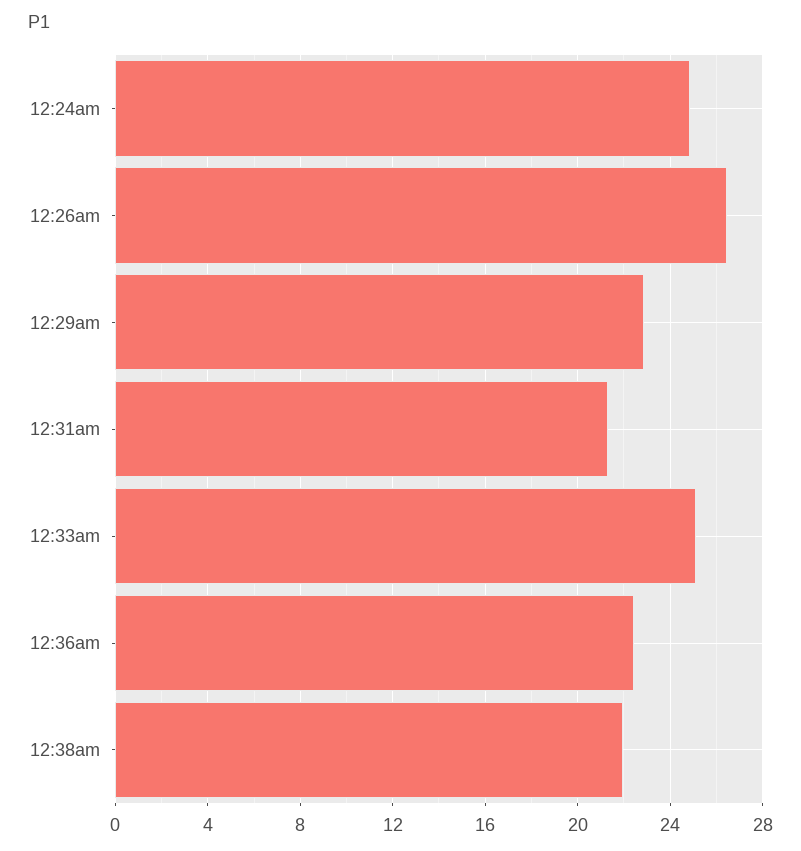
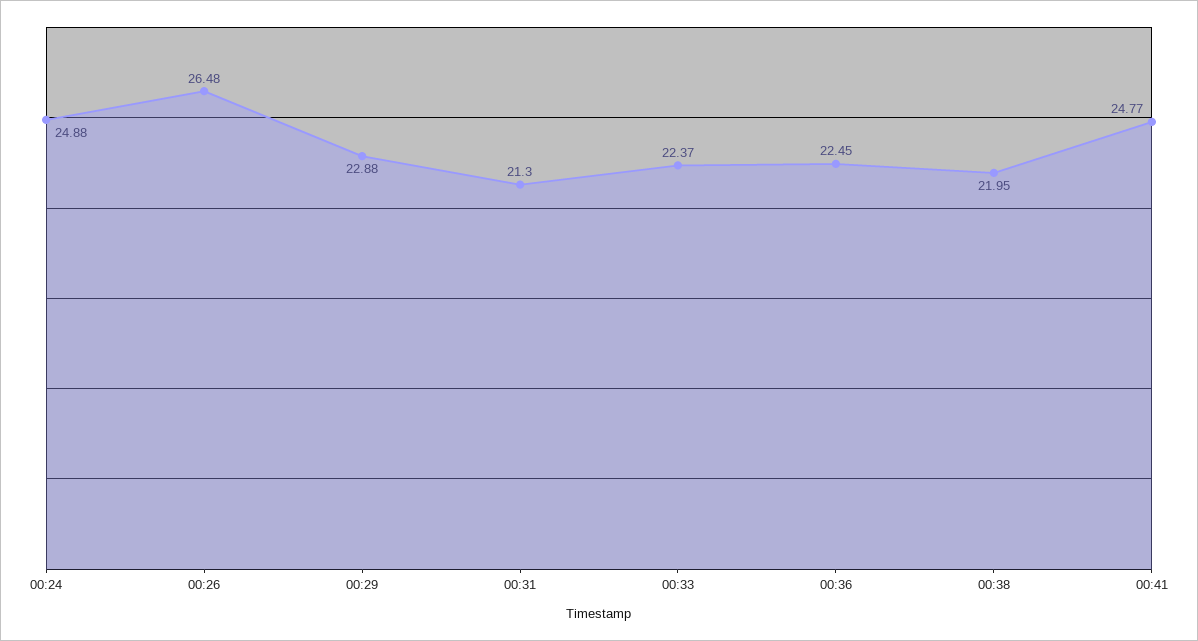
12:33am: 25 -> 22.37
00:41: none -> 24.77

